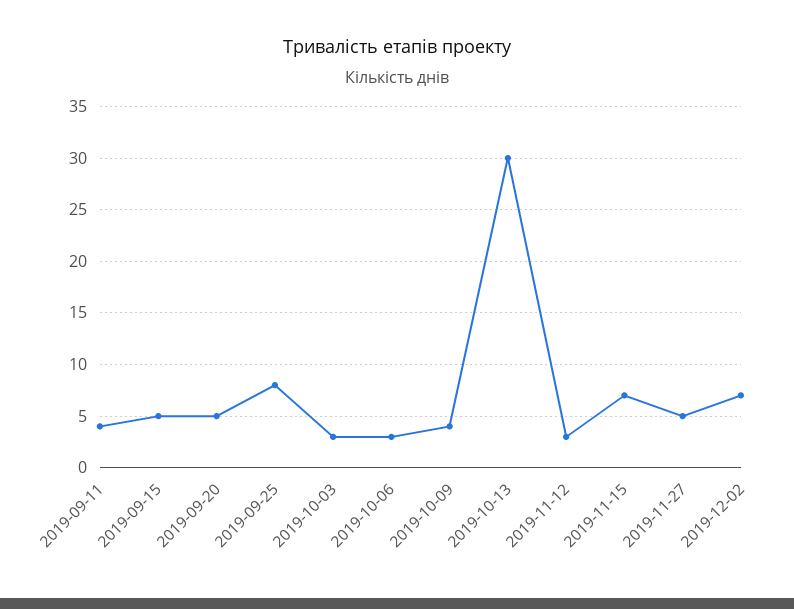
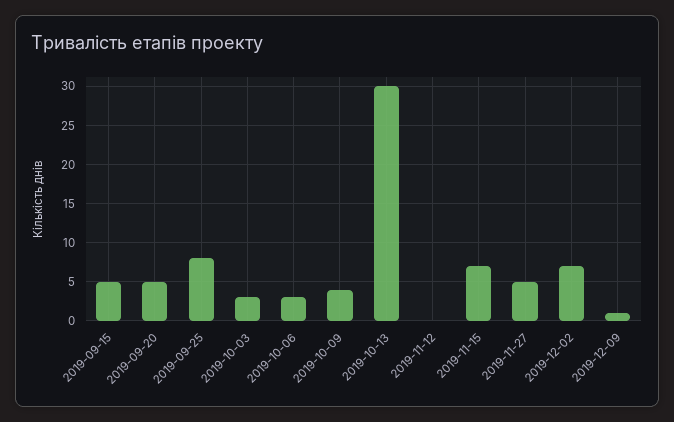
2019-09-11: 4 -> none
2019-11-12: 3 -> 0
2019-12-09: none -> 1

